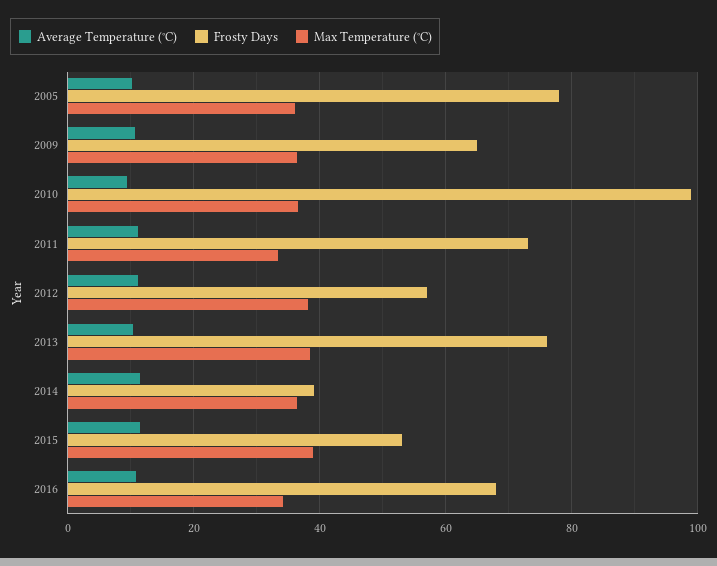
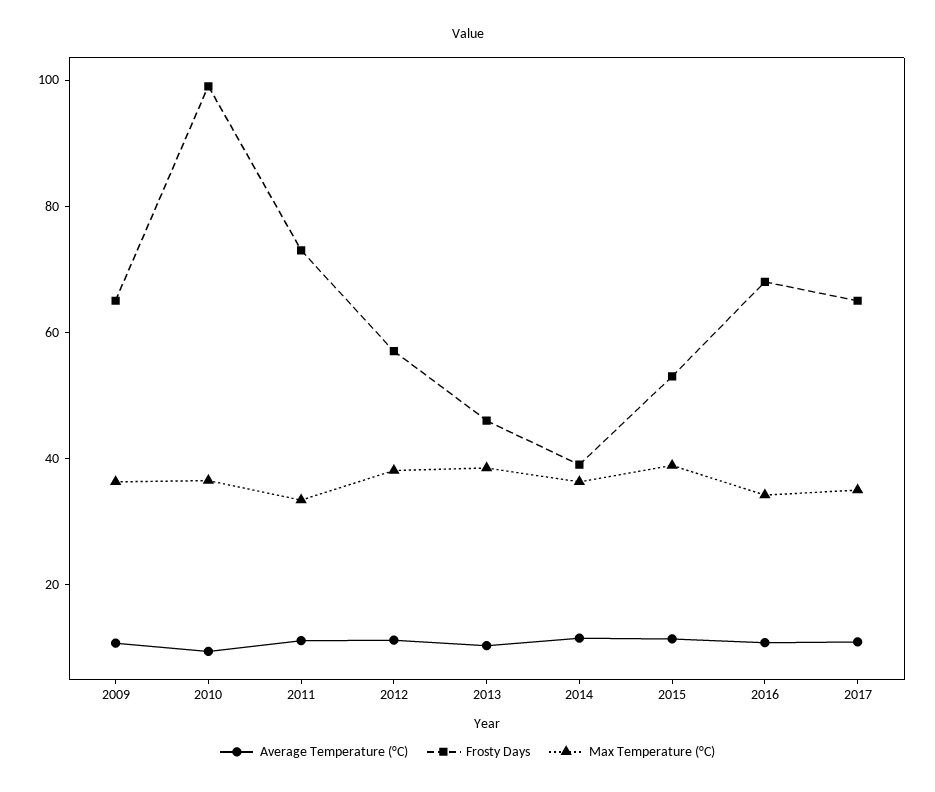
Average Temperature (°C), 2005: 10 -> none
Frosty Days, 2005: 78 -> none
Max Temperature (°C), 2005: 36 -> none
Frosty Days, 2013: 76 -> 45
Average Temperature (°C), 2017: none -> 10
Frosty Days, 2017: none -> 65
Max Temperature (°C), 2017: none -> 35

